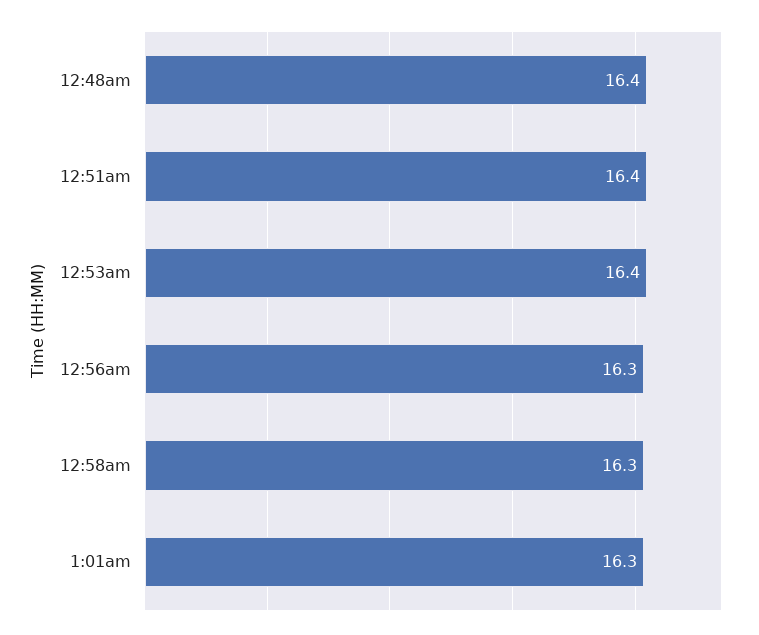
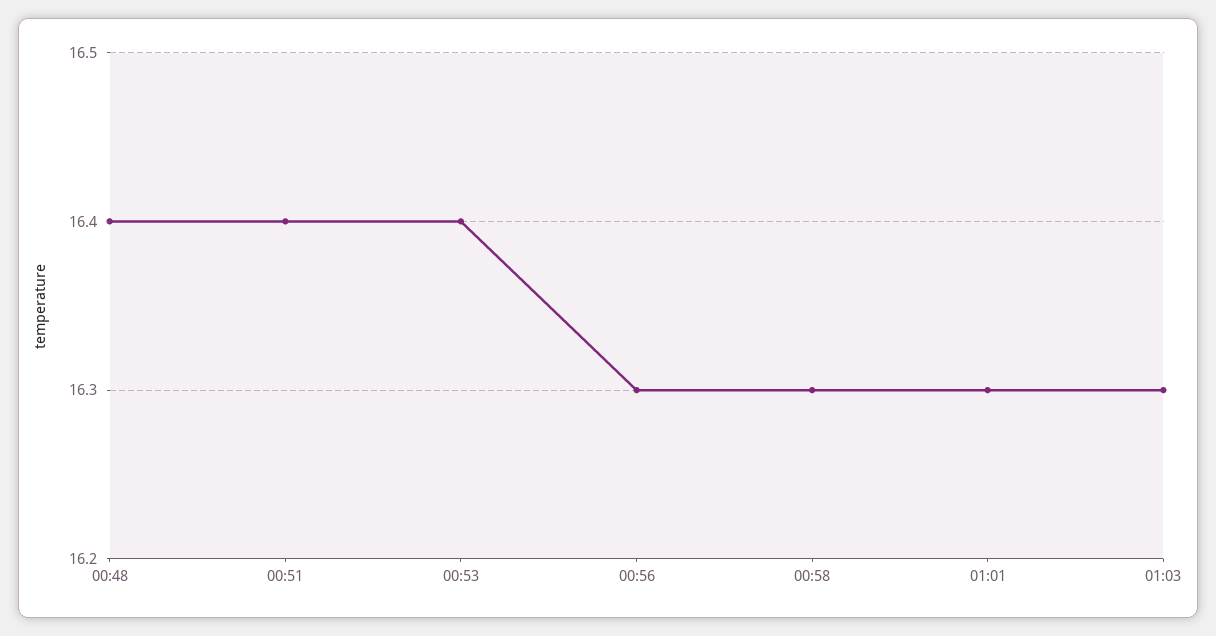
01:03: none -> 16.3

